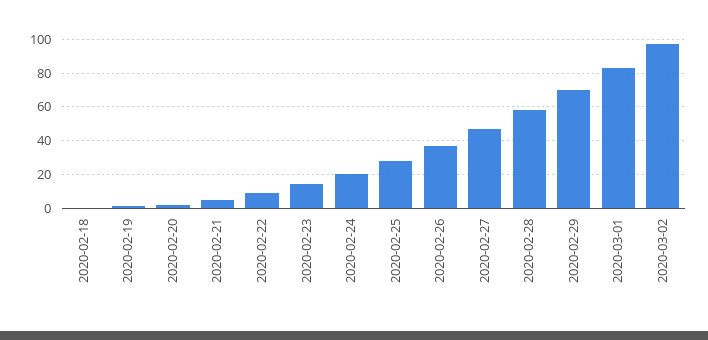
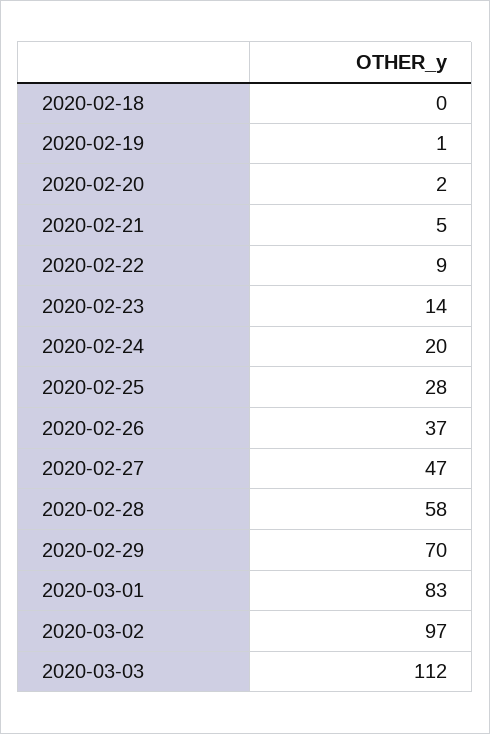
2020-03-03: none -> 112

